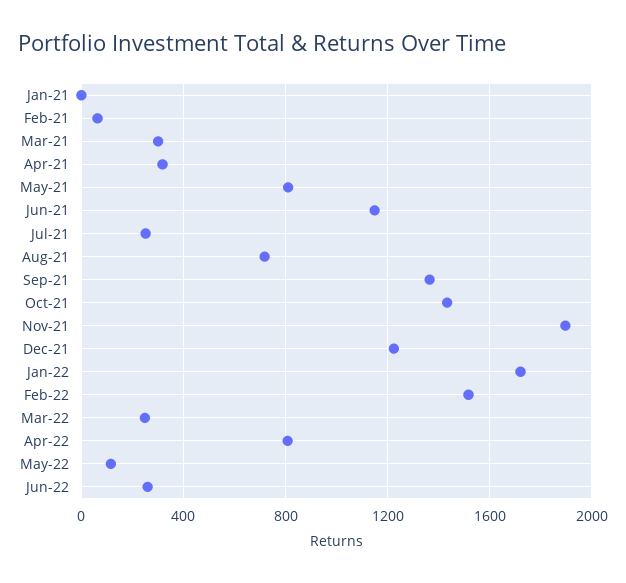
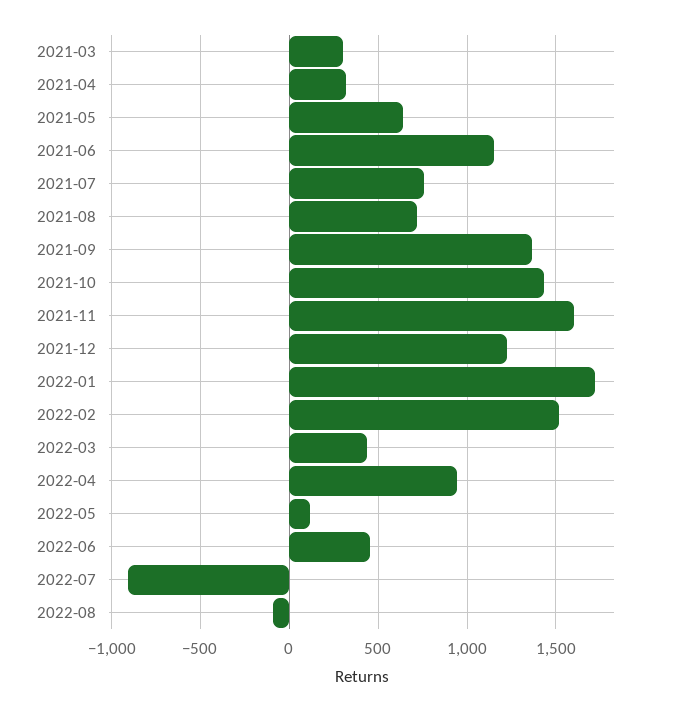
Jan-21: 0 -> none
Feb-21: 50 -> none
May-21: 800 -> 650
Jul-21: 250 -> 750
Nov-21: 1900 -> 1600
Mar-22: 250 -> 450
Apr-22: 800 -> 950
Jun-22: 250 -> 450
2022-07: none -> -900
2022-08: none -> -100

